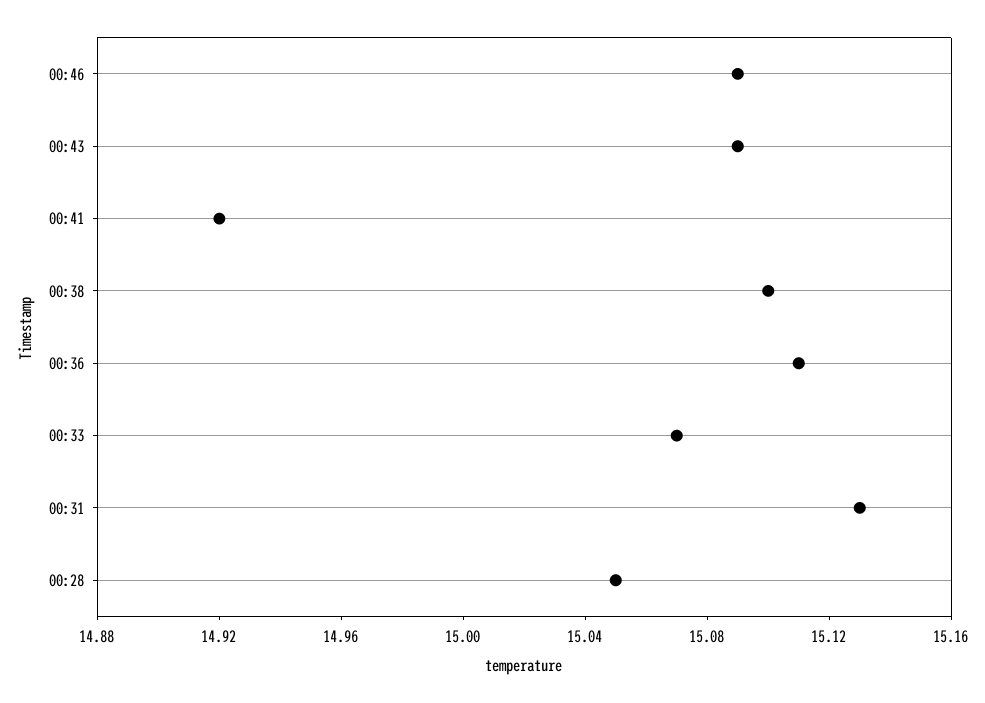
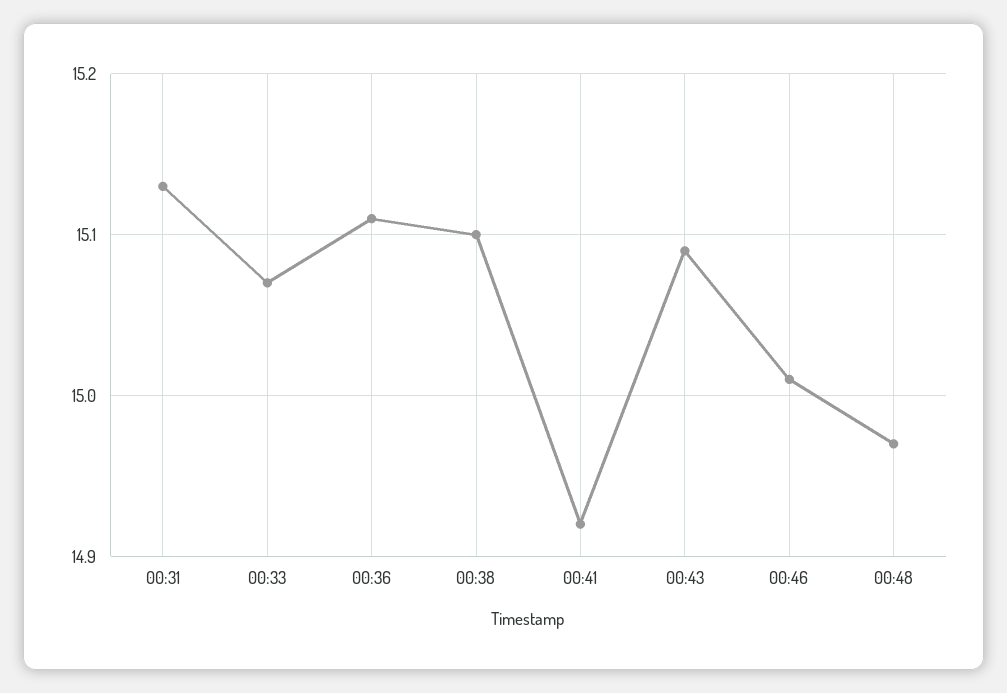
00:46: 15.09 -> 15.01
00:28: 15.05 -> none
00:48: none -> 14.97

